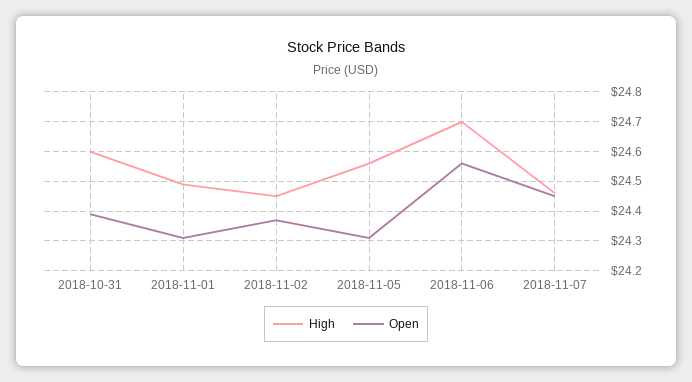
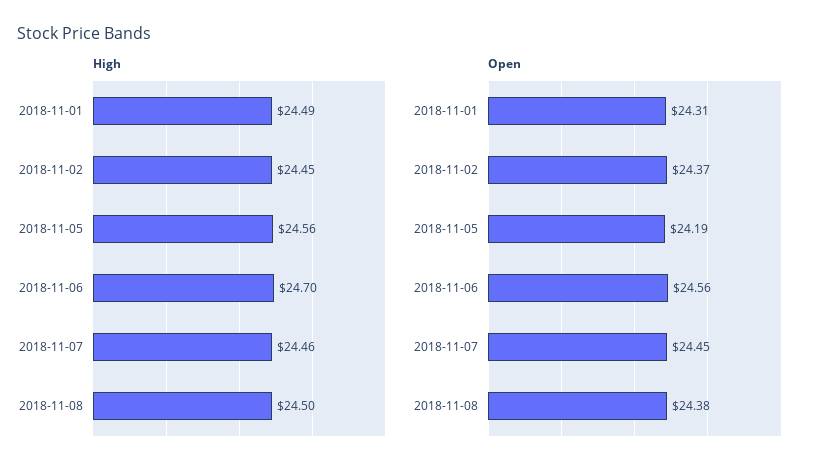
High, 2018-10-31: 24.6 -> none
Open, 2018-10-31: 24.4 -> none
Open, 2018-11-05: 24.3 -> 24.19
High, 2018-11-08: none -> 24.5
Open, 2018-11-08: none -> 24.38

